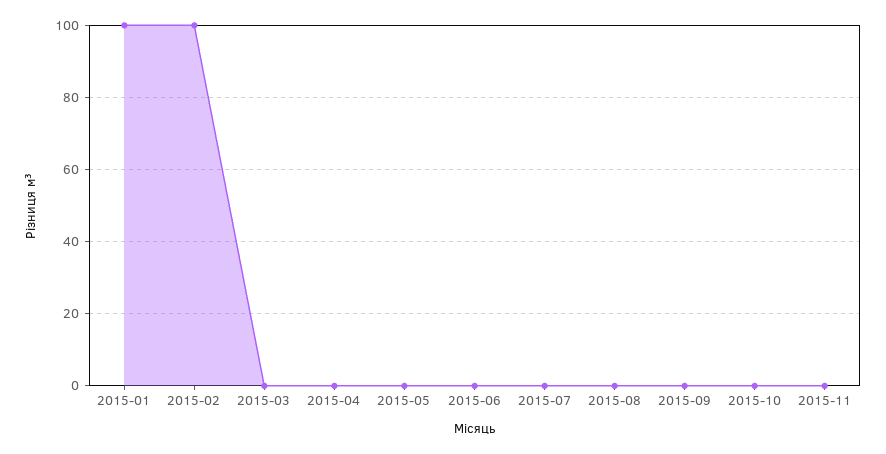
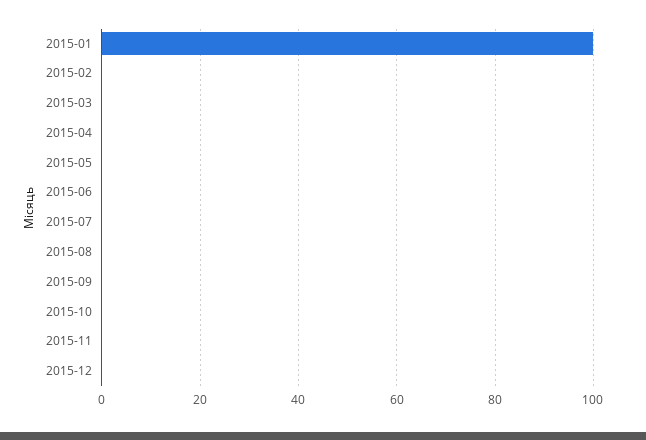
2015-02: 100 -> 0
2015-12: none -> 0

